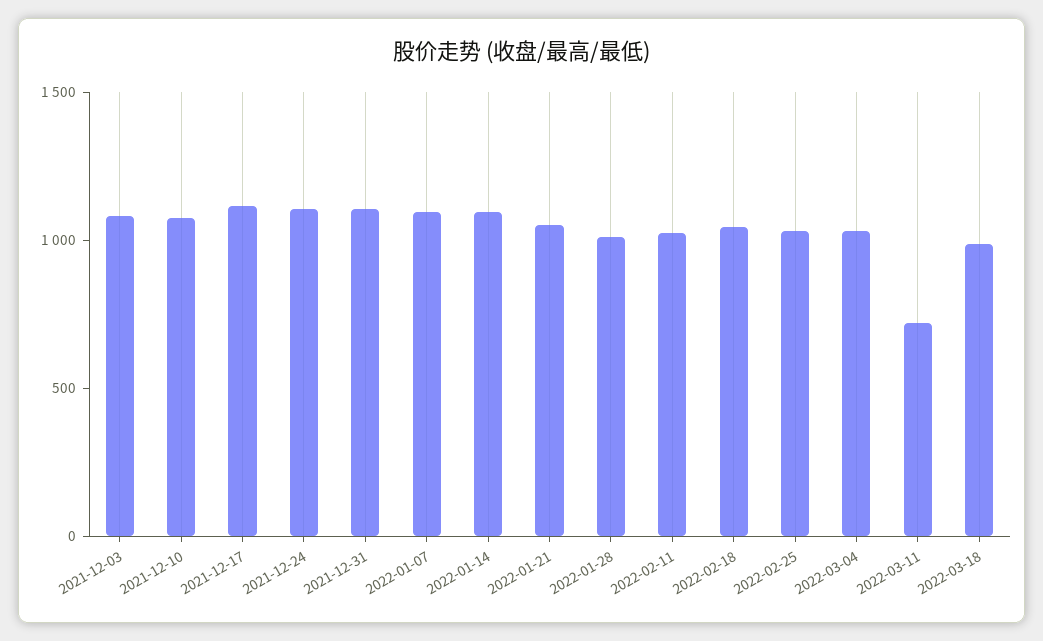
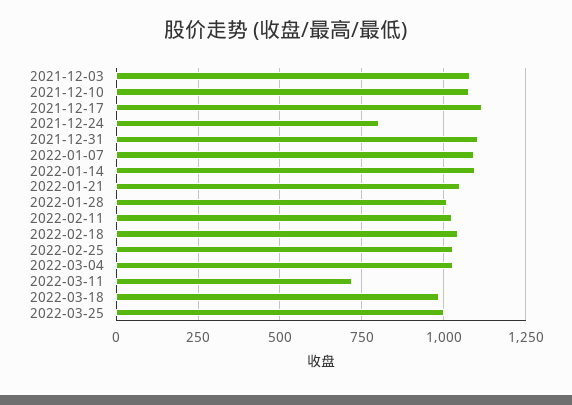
2021-12-24: 1100 -> 800
2022-03-25: none -> 1000

